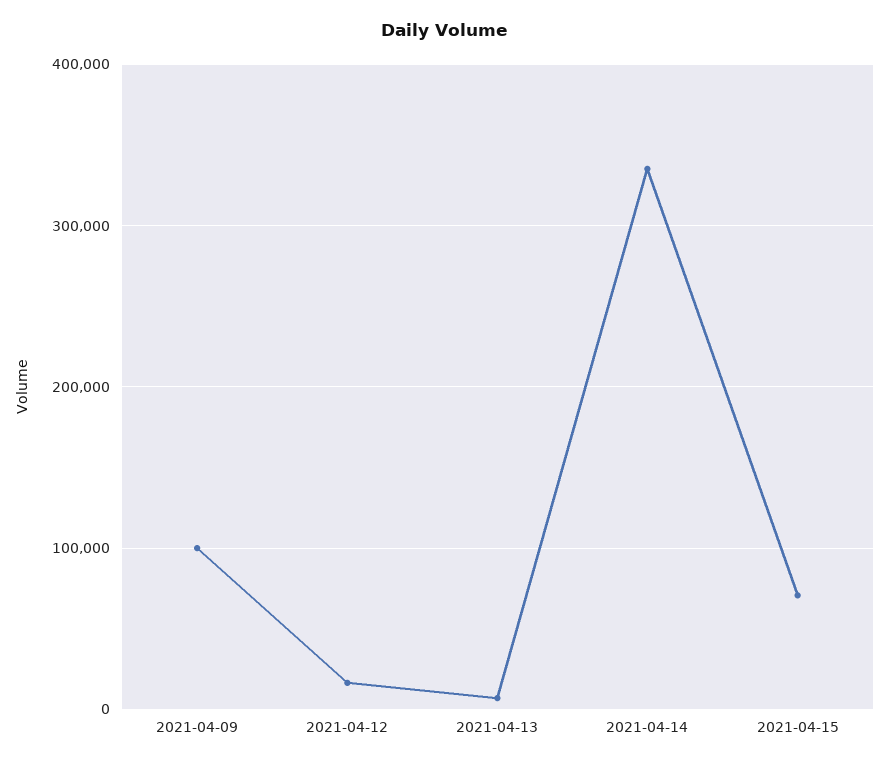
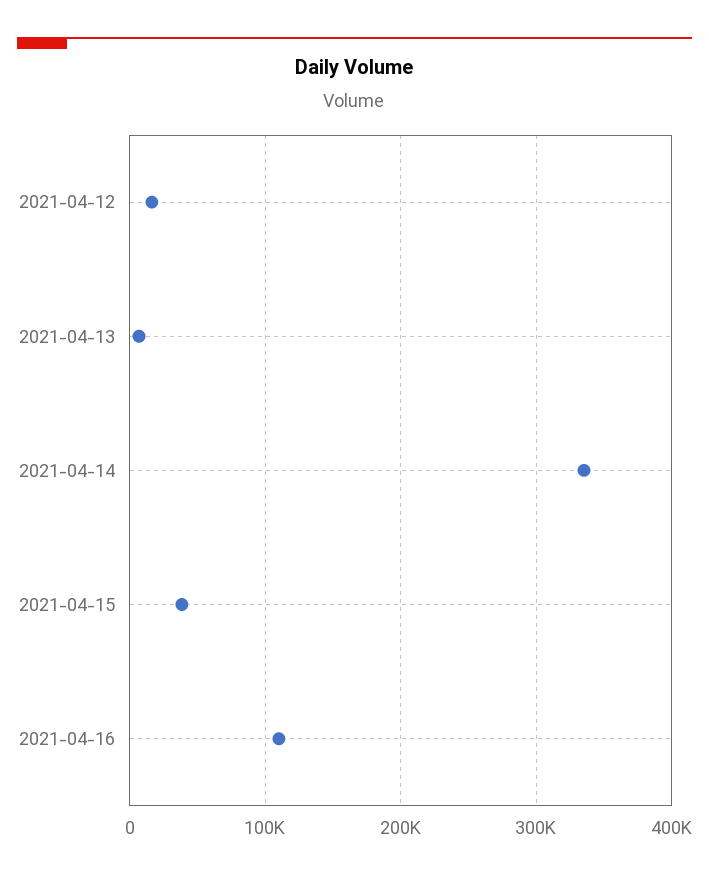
2021-04-09: 100000 -> none
2021-04-15: 70000 -> 40000
2021-04-16: none -> 110000

